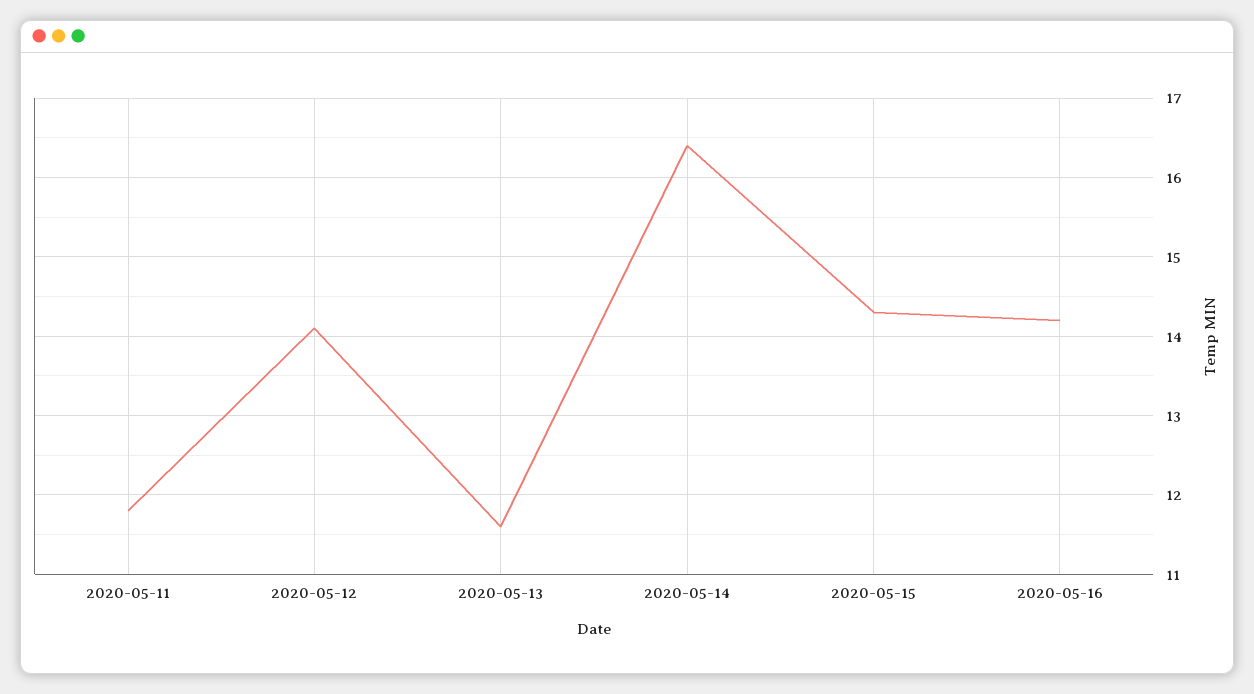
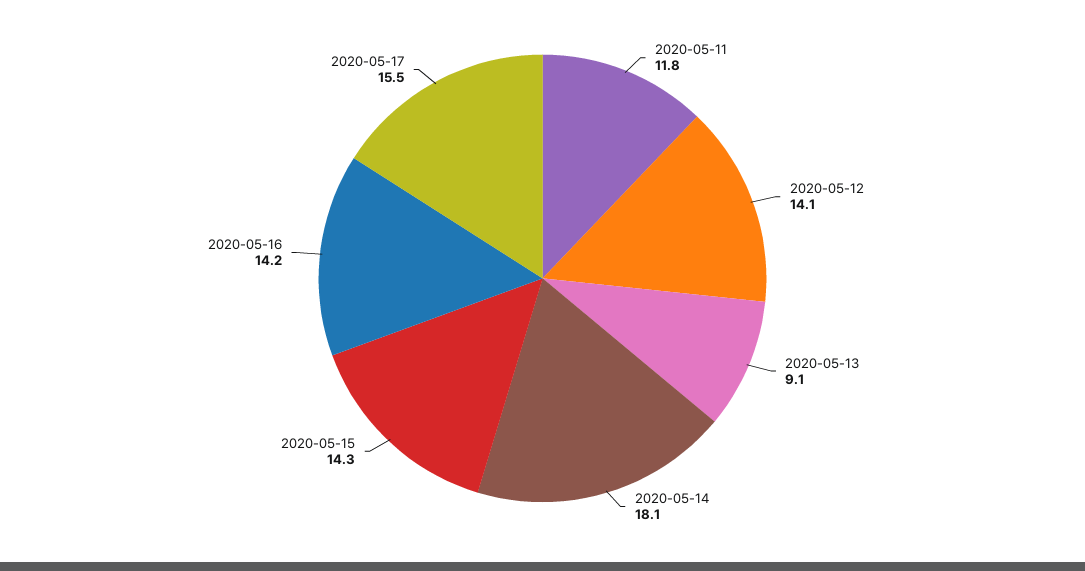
2020-05-13: 11.6 -> 9.1
2020-05-14: 16.4 -> 18.1
2020-05-17: none -> 15.5

